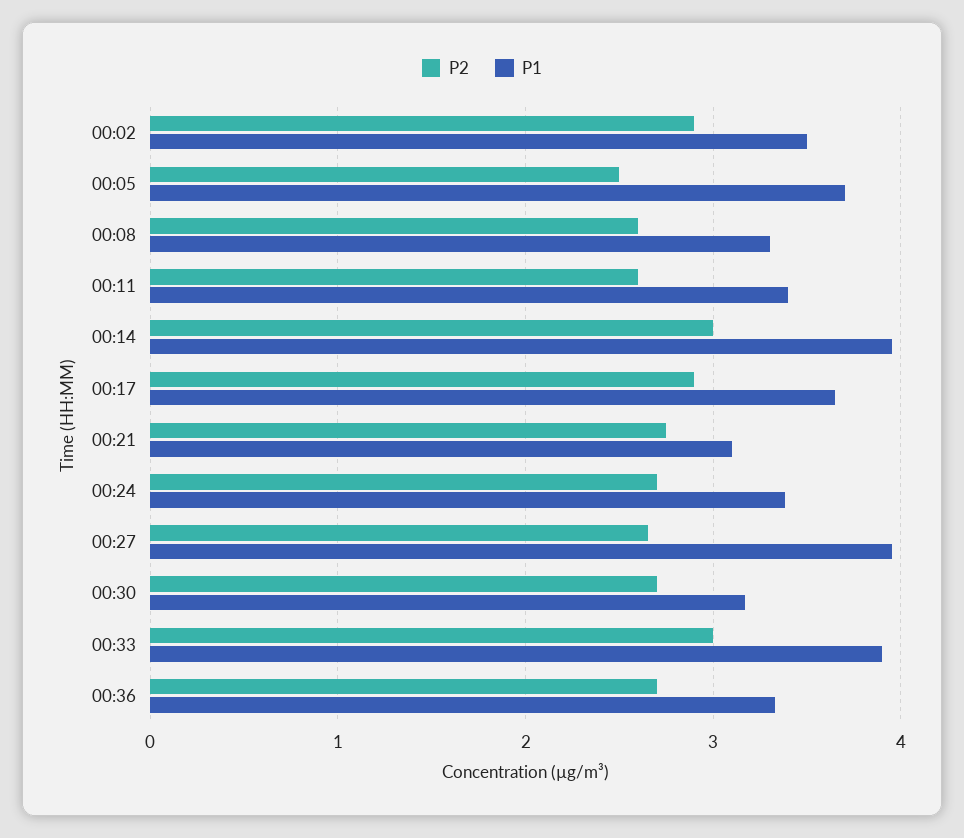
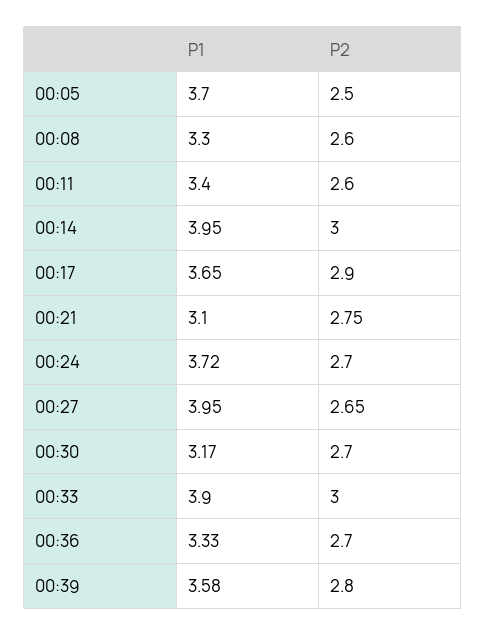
P2, 00:02: 2.9 -> none
P1, 00:02: 3.5 -> none
P1, 00:24: 3.4 -> 3.72
P1, 00:39: none -> 3.58
P2, 00:39: none -> 2.8

